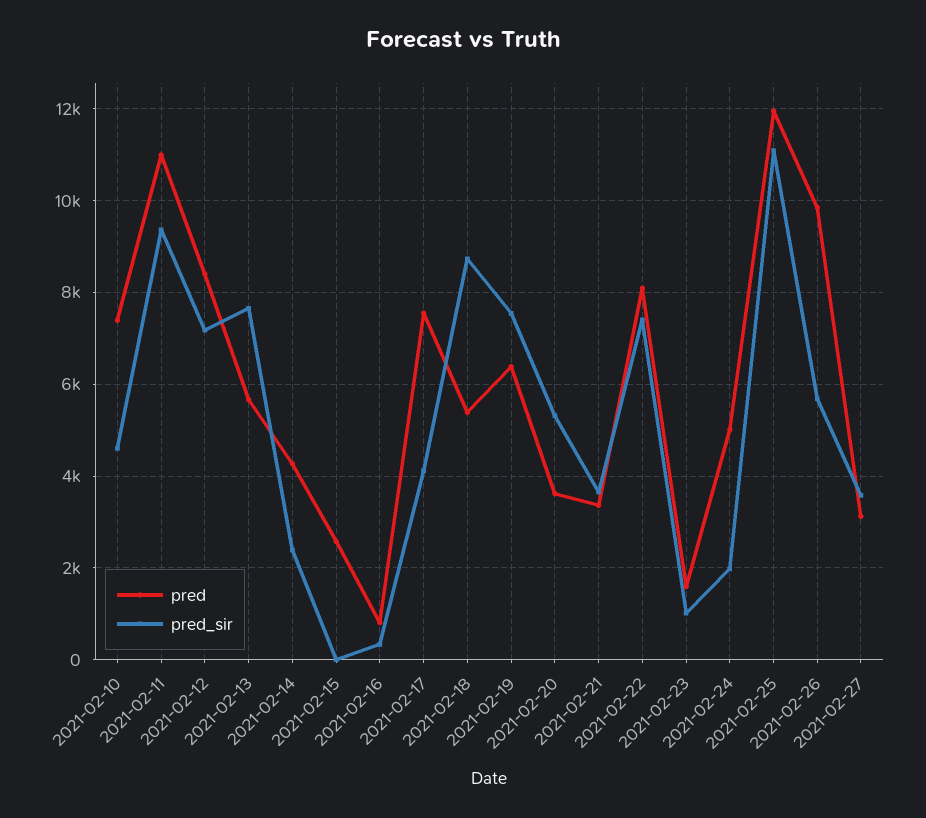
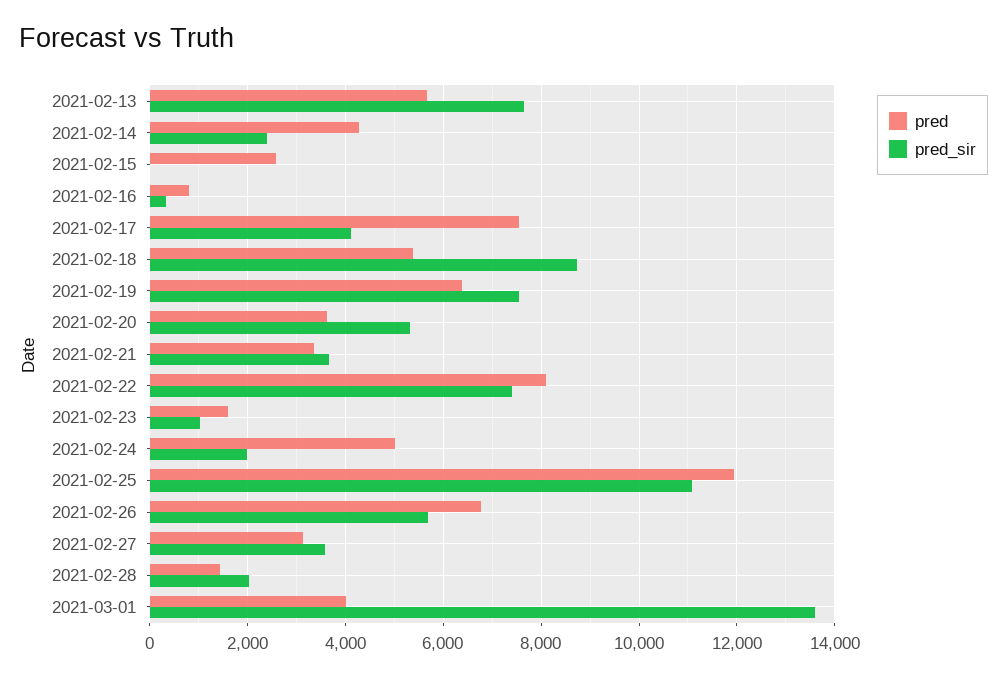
pred, 2021-02-10: 7400 -> none
pred_sir, 2021-02-10: 4600 -> none
pred, 2021-02-11: 11000 -> none
pred_sir, 2021-02-11: 9400 -> none
pred, 2021-02-12: 8400 -> none
pred_sir, 2021-02-12: 7200 -> none
pred, 2021-02-26: 9800 -> 6800
pred, 2021-02-28: none -> 1400
pred_sir, 2021-02-28: none -> 2000
pred, 2021-03-01: none -> 4000
pred_sir, 2021-03-01: none -> 13600

